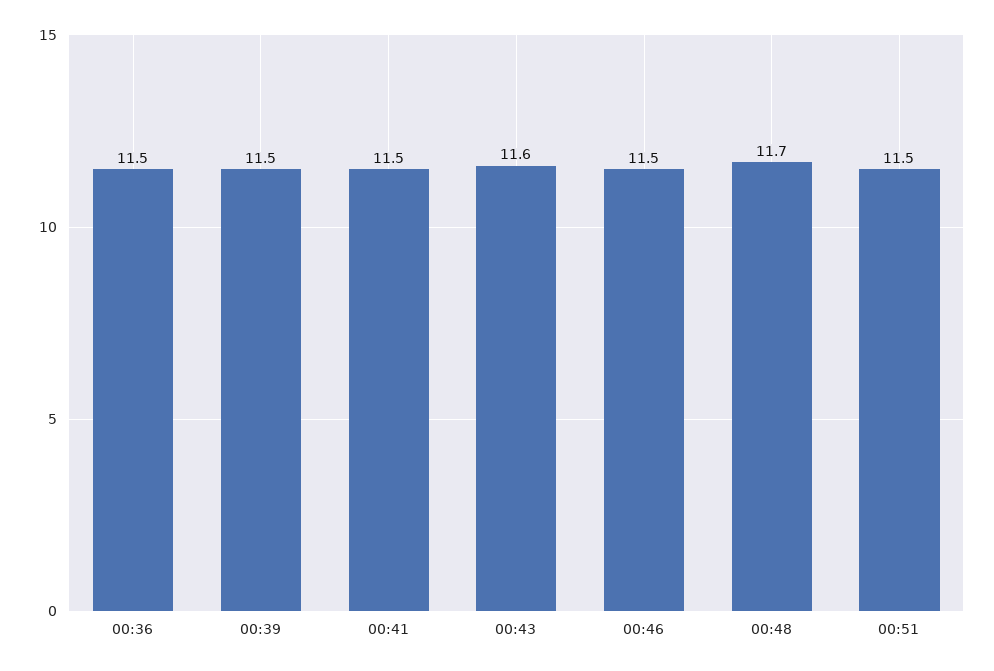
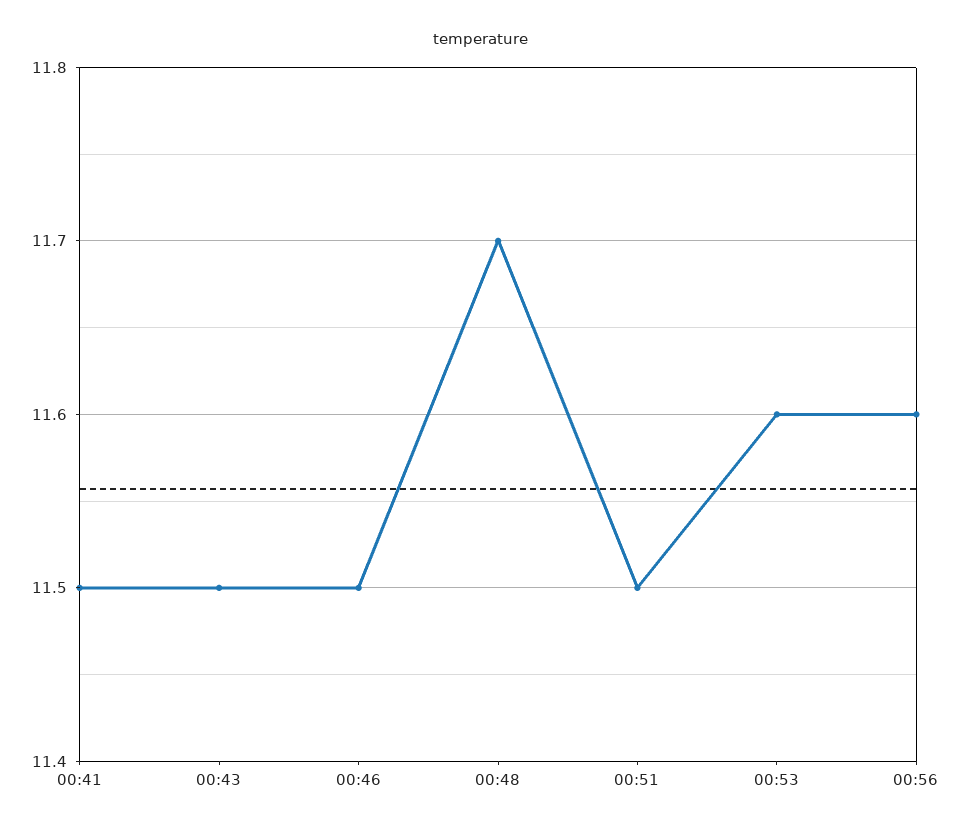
00:36: 11.5 -> none
00:39: 11.5 -> none
00:43: 11.6 -> 11.5
00:53: none -> 11.6
00:56: none -> 11.6

